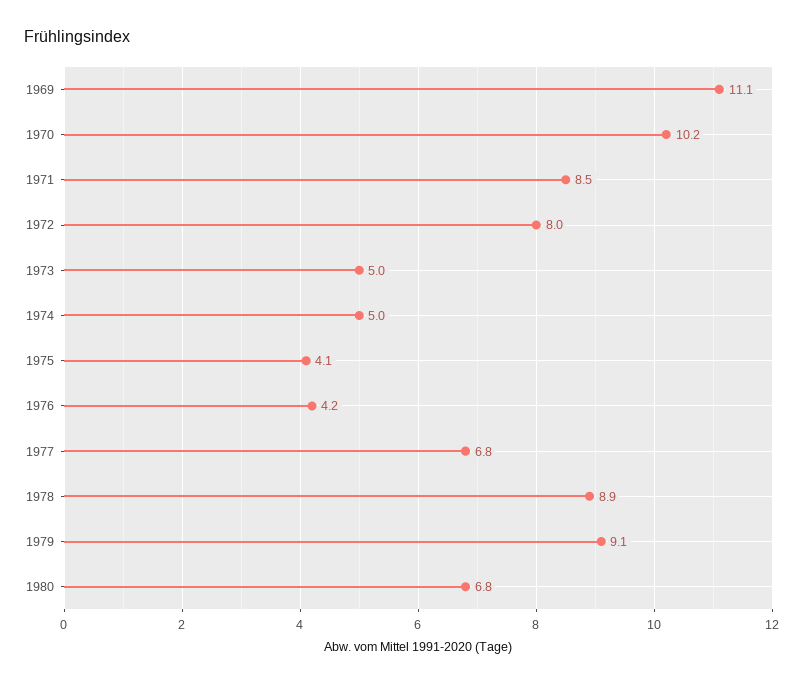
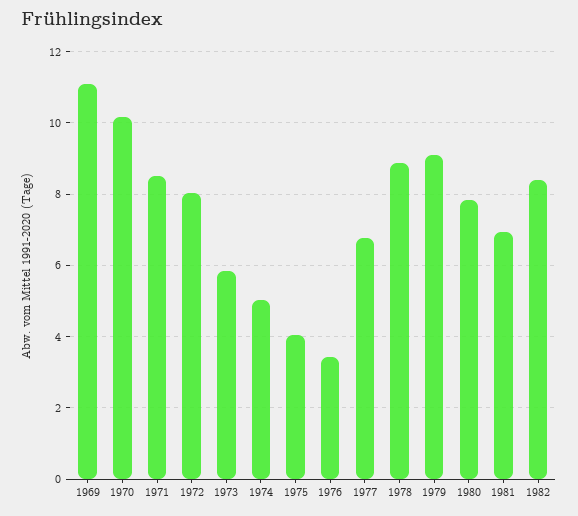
1973: 5 -> 5.8
1976: 4.2 -> 3.4
1980: 6.8 -> 7.8
1981: none -> 7
1982: none -> 8.4

